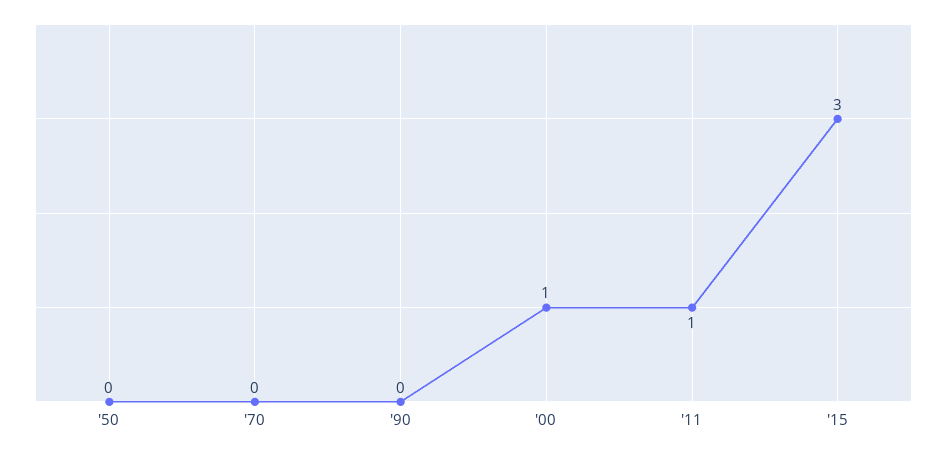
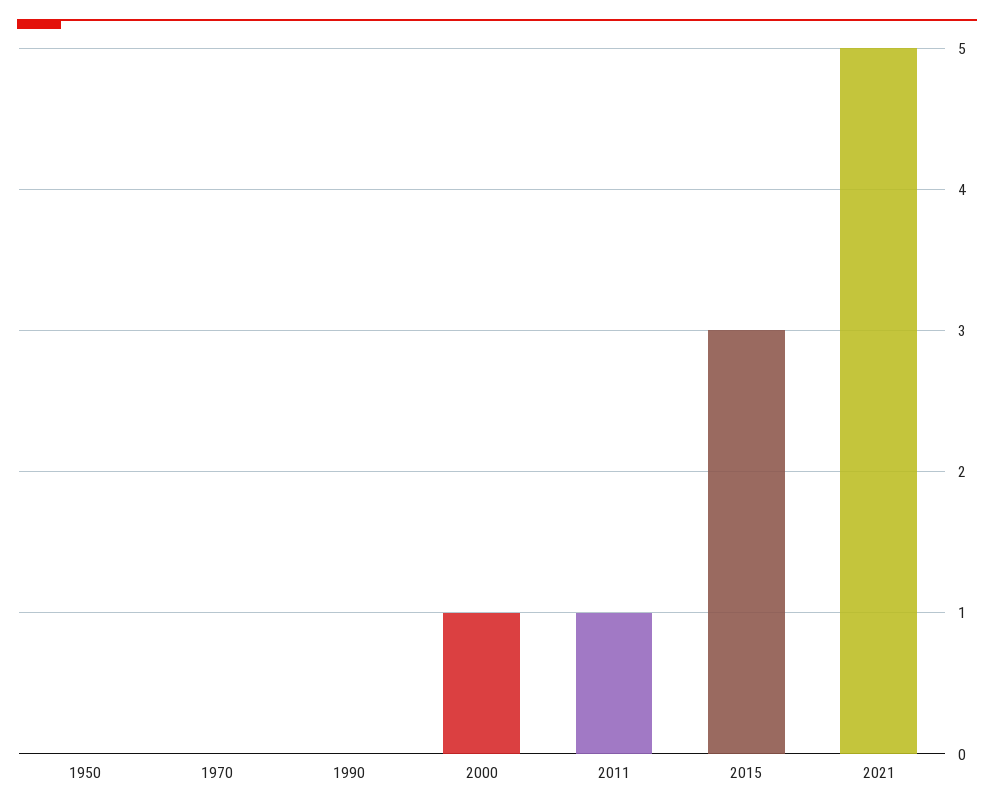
2021: none -> 5

